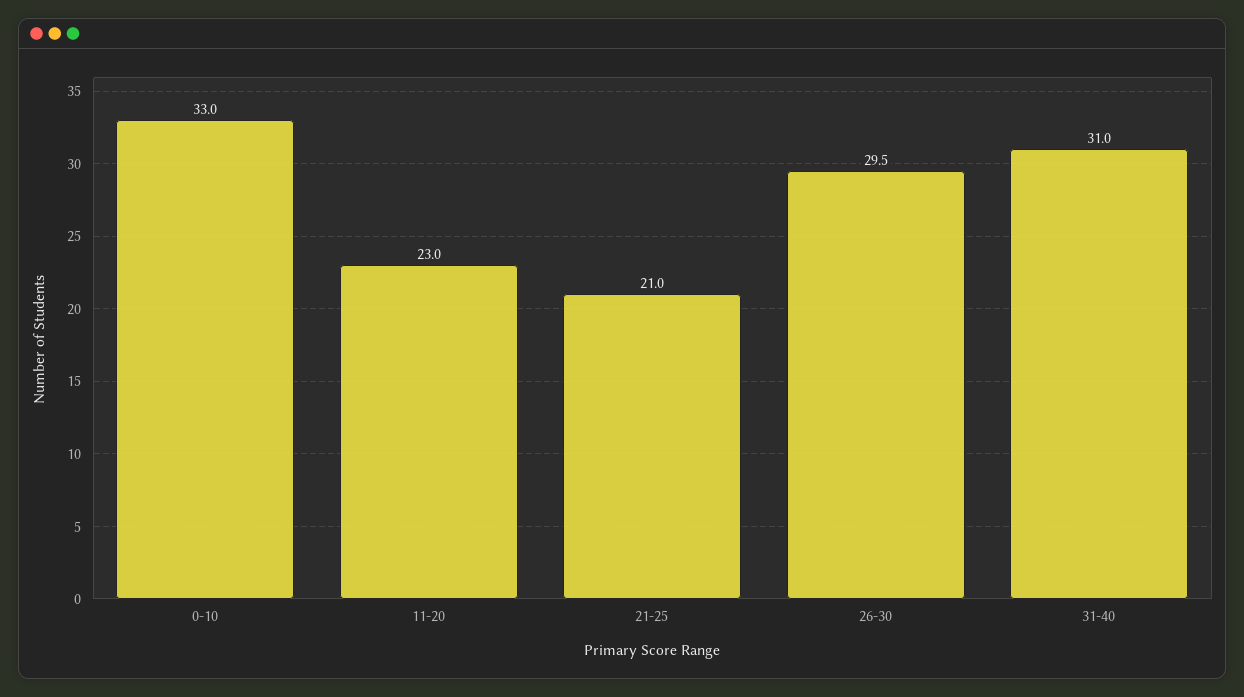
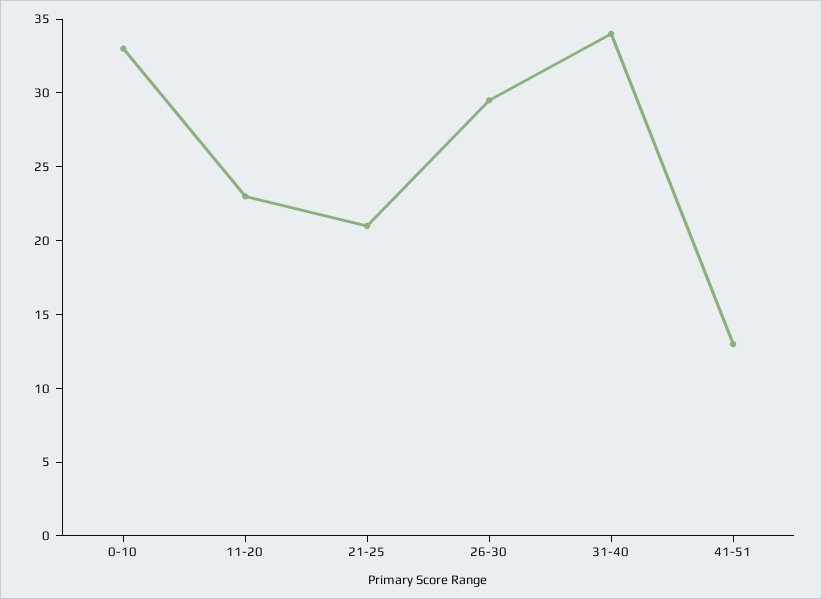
31-40: 31 -> 34
41-51: none -> 13

